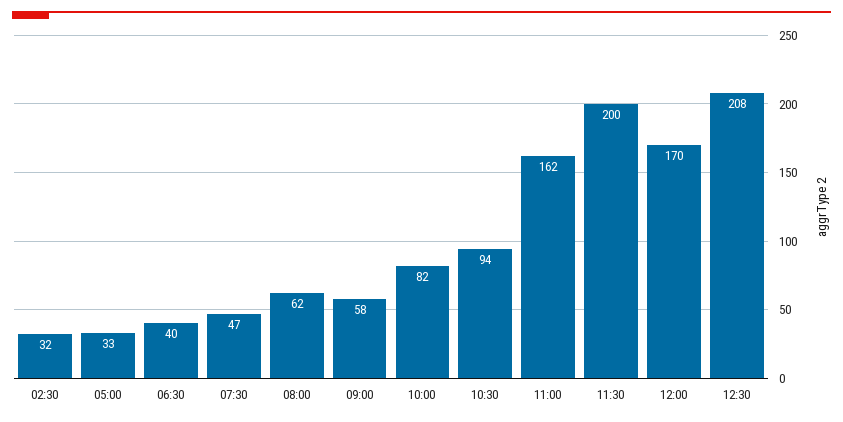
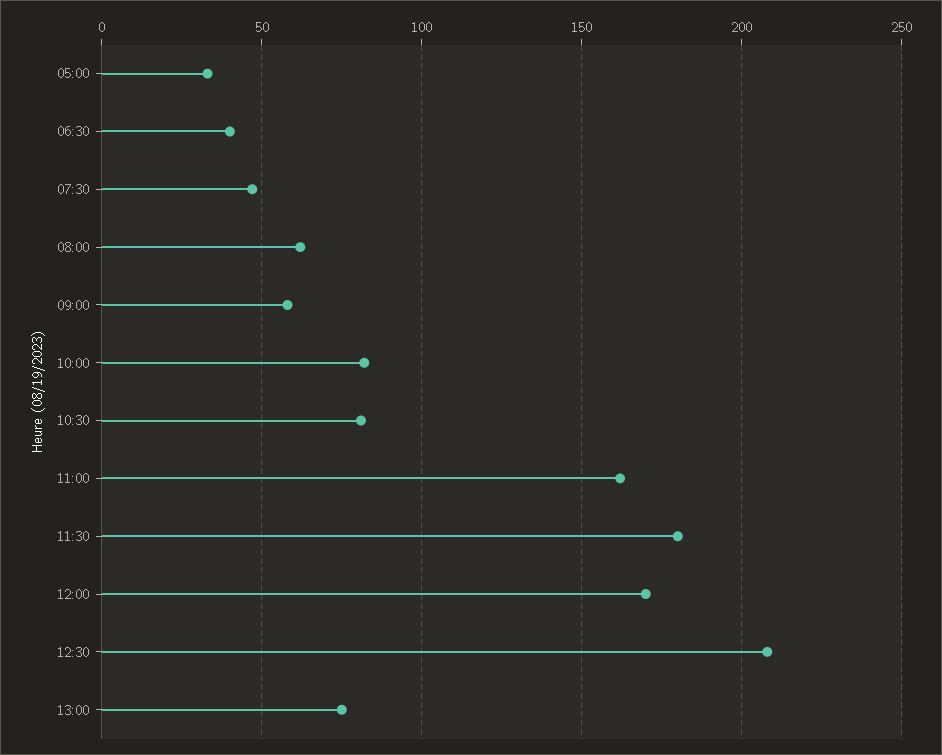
02:30: 32 -> none
10:30: 94 -> 80
11:30: 200 -> 180
13:00: none -> 75

